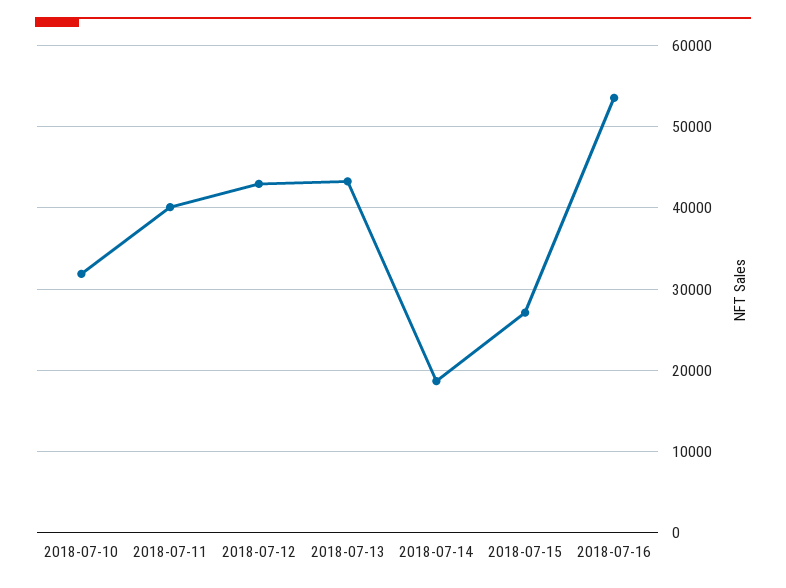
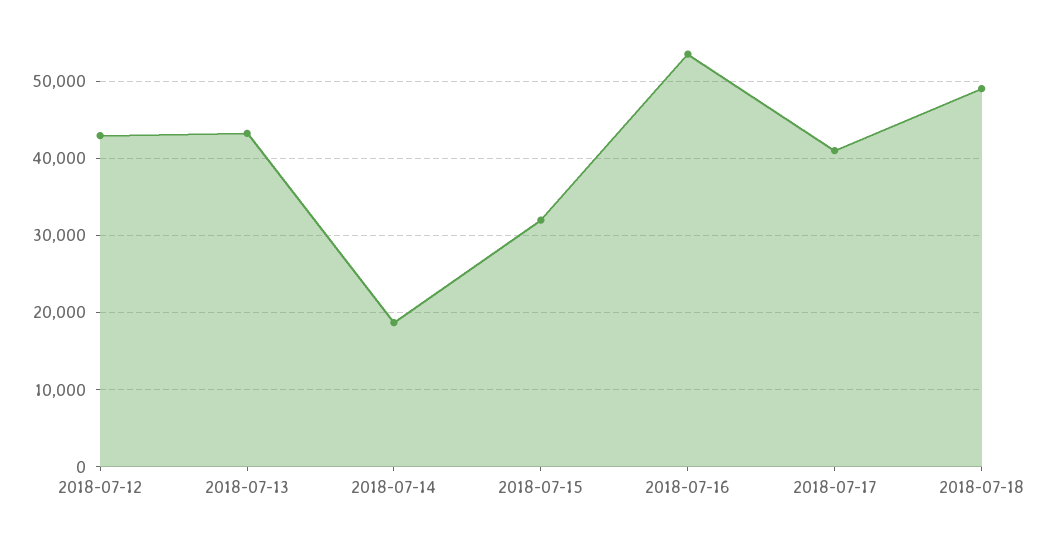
2018-07-10: 32000 -> none
2018-07-11: 40000 -> none
2018-07-15: 27000 -> 32000
2018-07-17: none -> 41000
2018-07-18: none -> 49000

